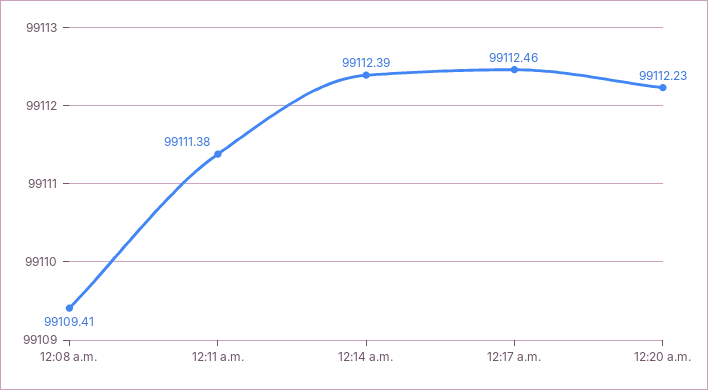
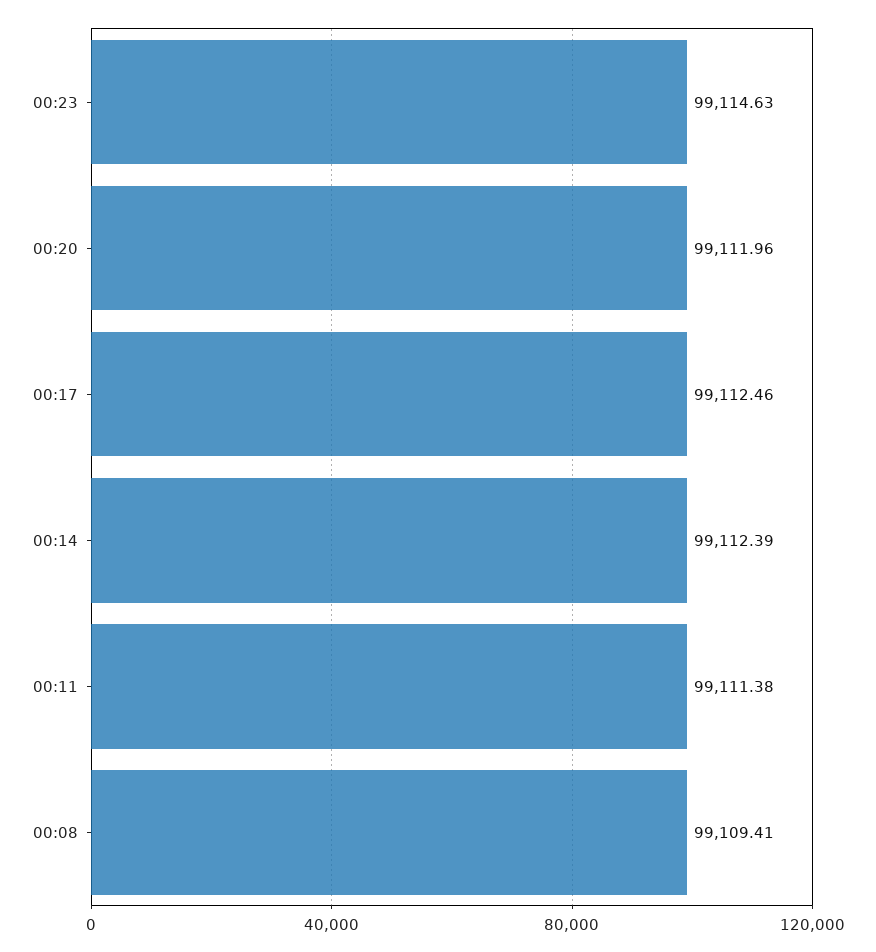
12:20 a.m.: 99112.23 -> 99111.96
00:23: none -> 99114.63

